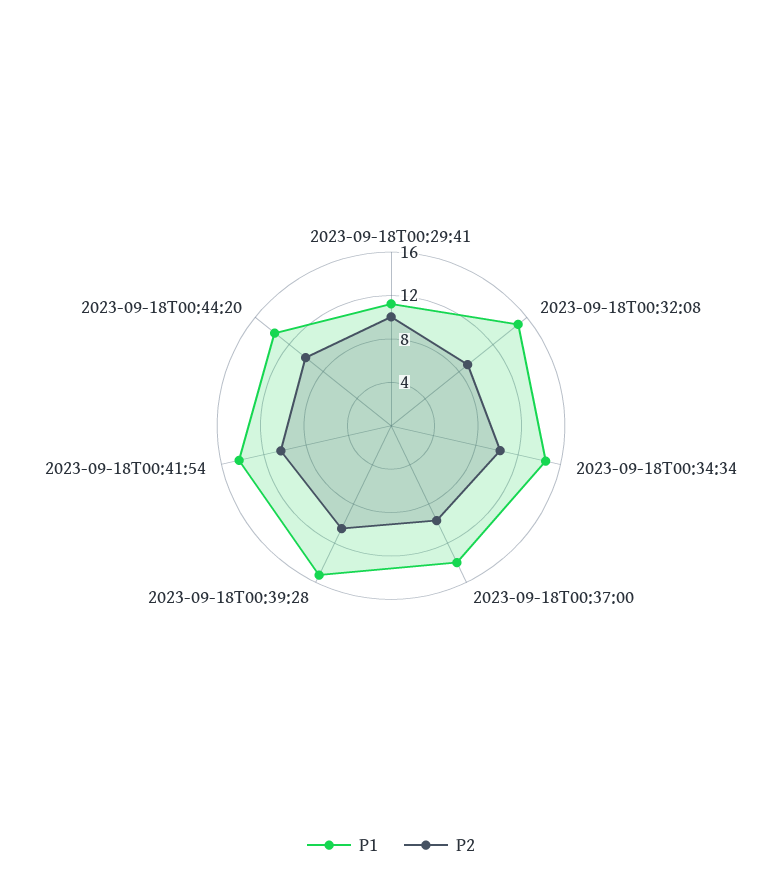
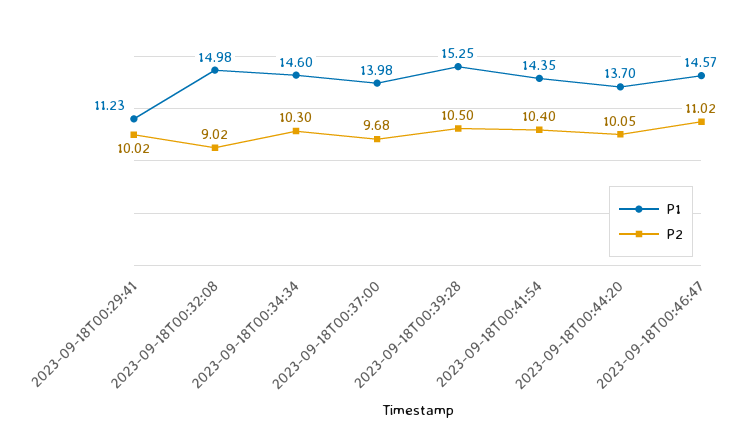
P1, 2023-09-18T00:46:47: none -> 14.57
P2, 2023-09-18T00:46:47: none -> 11.02

